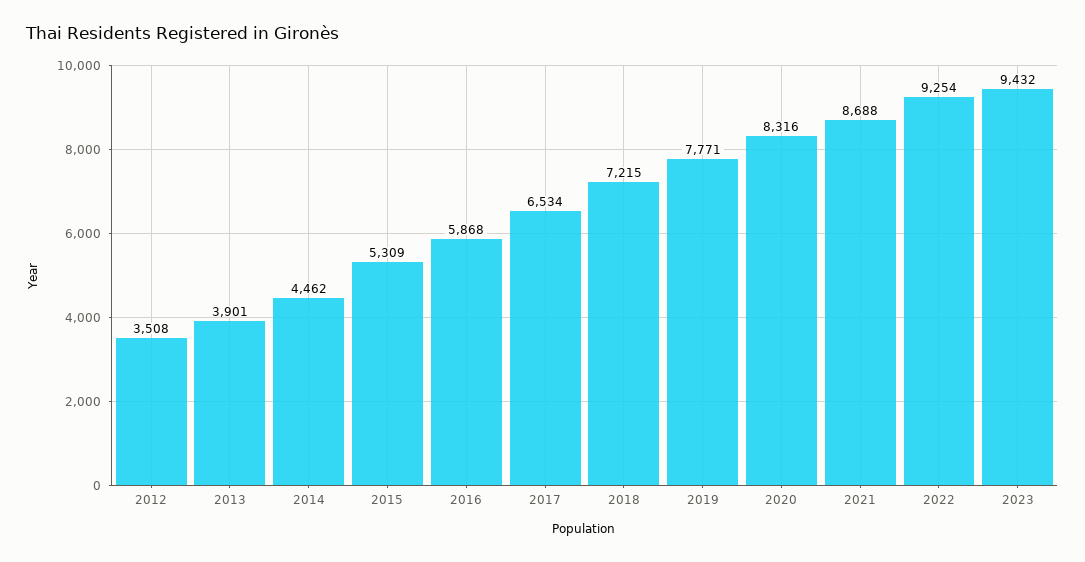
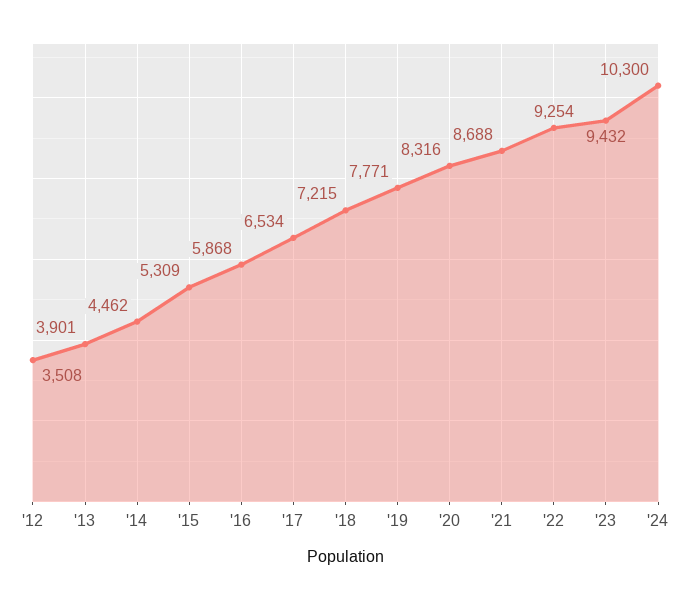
'24: none -> 10300

